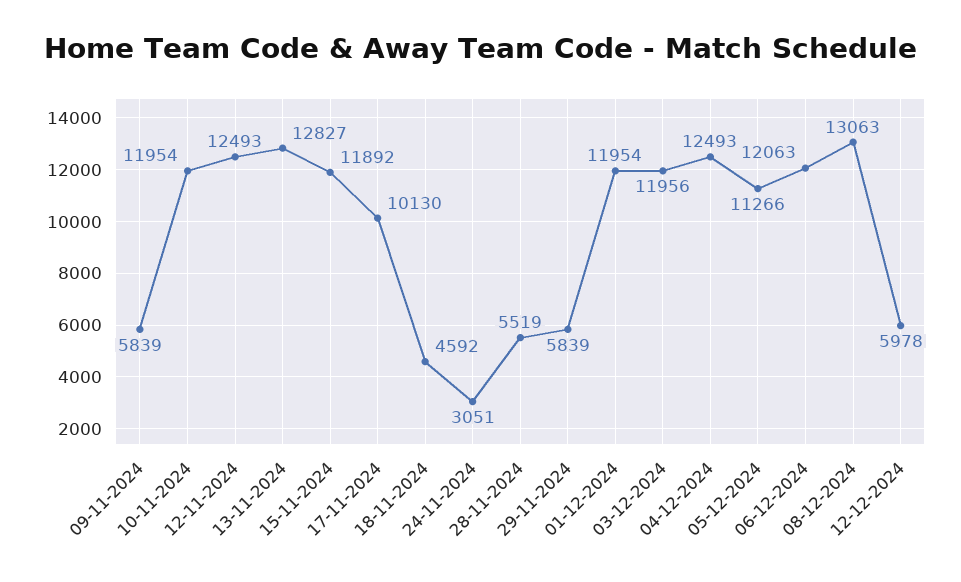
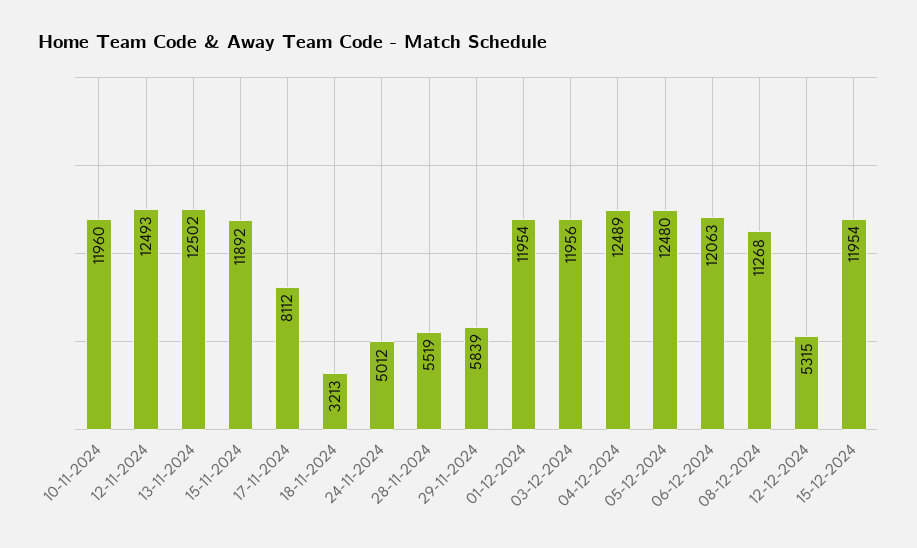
09-11-2024: 5839 -> none
10-11-2024: 11954 -> 11960
13-11-2024: 12827 -> 12502
17-11-2024: 10130 -> 8112
18-11-2024: 4592 -> 3213
24-11-2024: 3051 -> 5012
04-12-2024: 12493 -> 12489
05-12-2024: 11266 -> 12480
08-12-2024: 13063 -> 11268
12-12-2024: 5978 -> 5315
15-12-2024: none -> 11954

